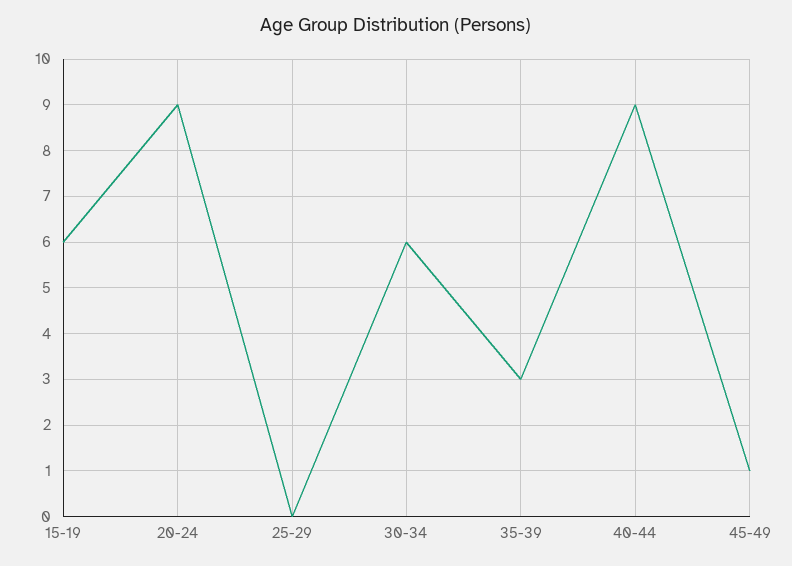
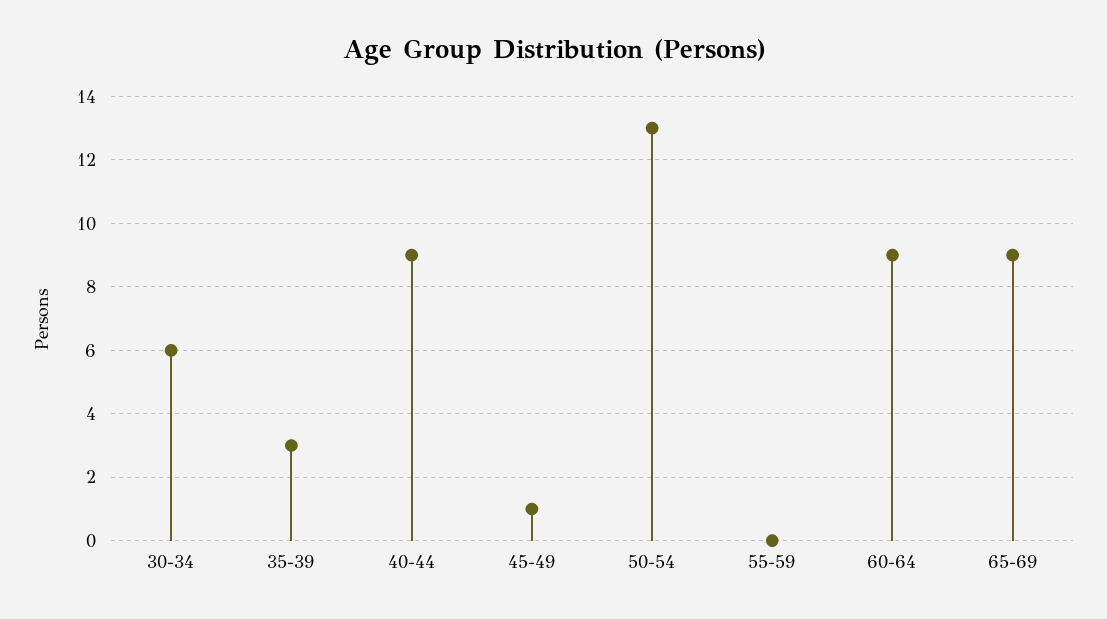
15-19: 6 -> none
20-24: 9 -> none
25-29: 0 -> none
50-54: none -> 13
55-59: none -> 0
60-64: none -> 9
65-69: none -> 9

